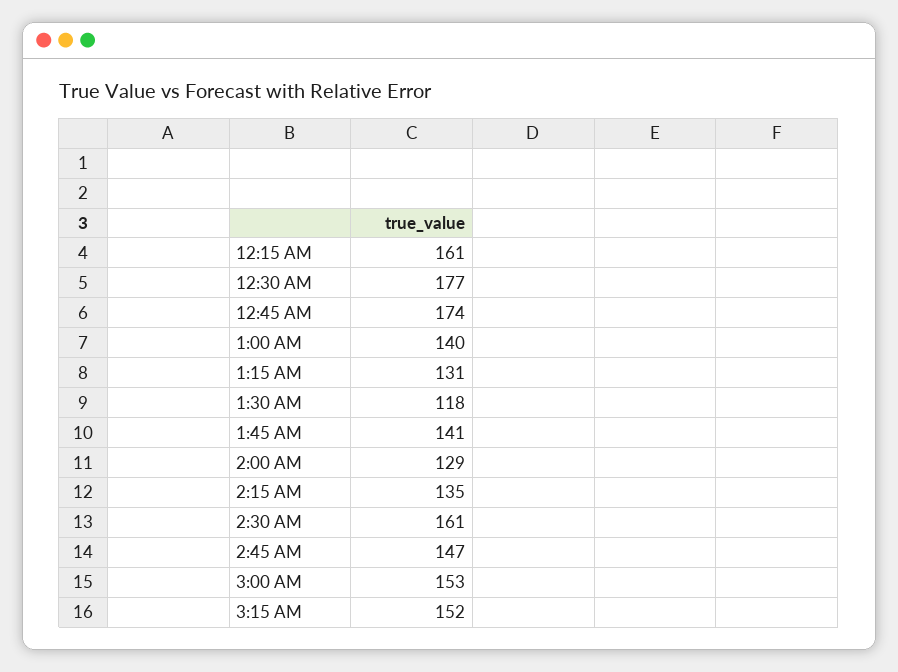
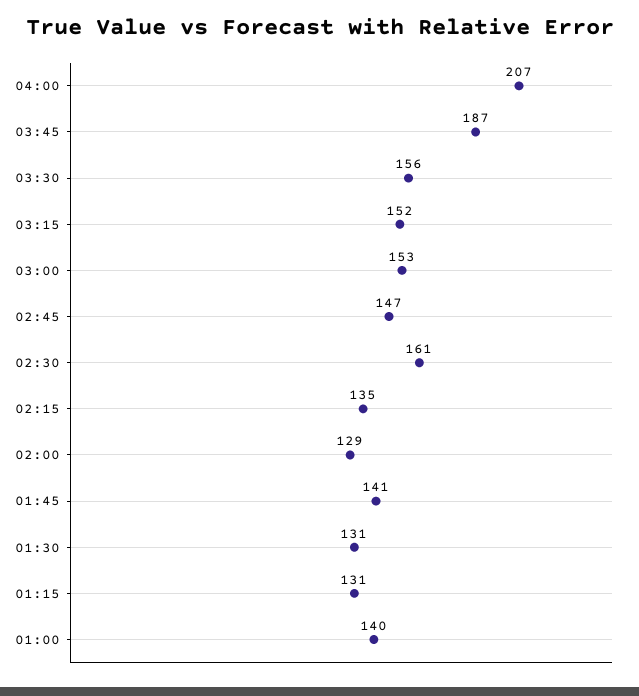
12:15 AM: 161 -> none
12:30 AM: 177 -> none
12:45 AM: 174 -> none
1:30 AM: 118 -> 131
04:00: none -> 207
03:45: none -> 187
03:30: none -> 156

